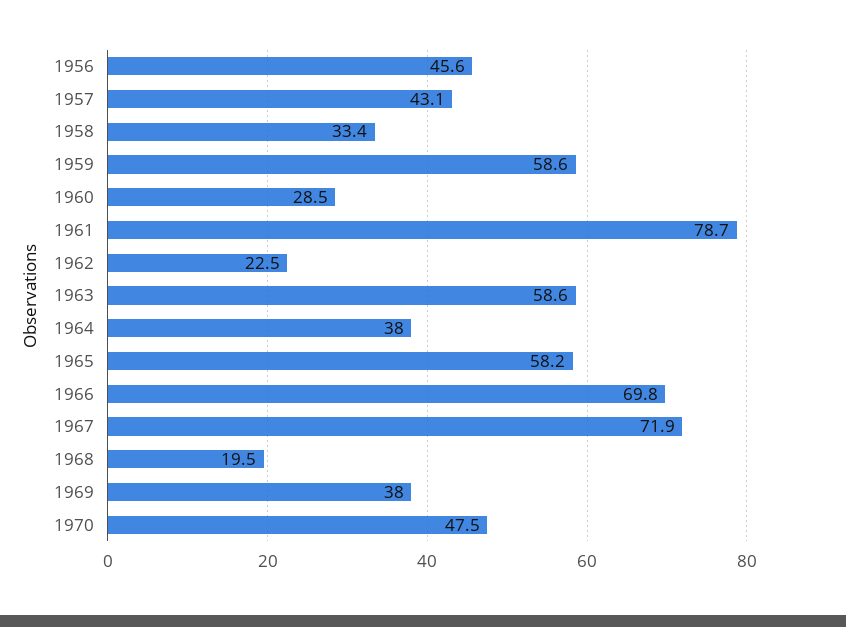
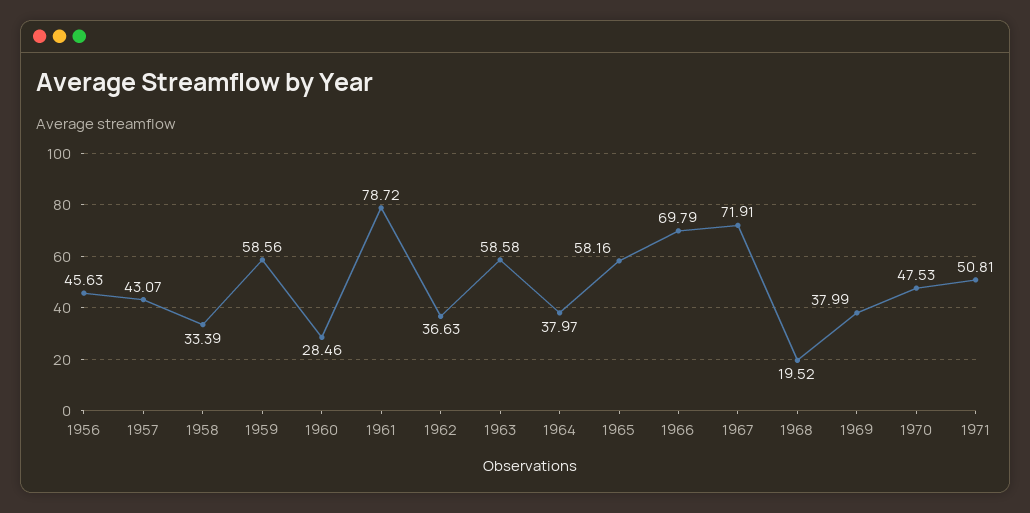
1962: 22.5 -> 36.63
1971: none -> 50.81

